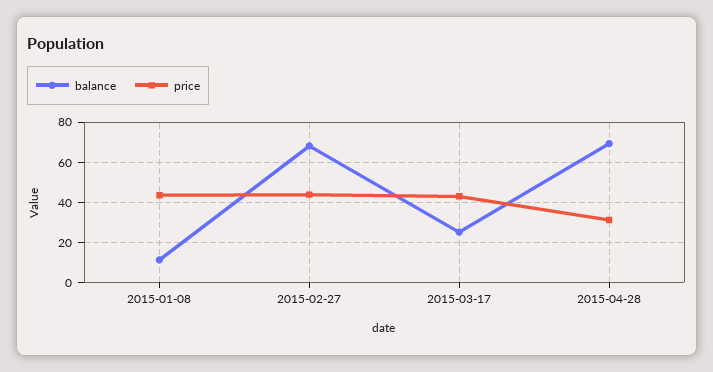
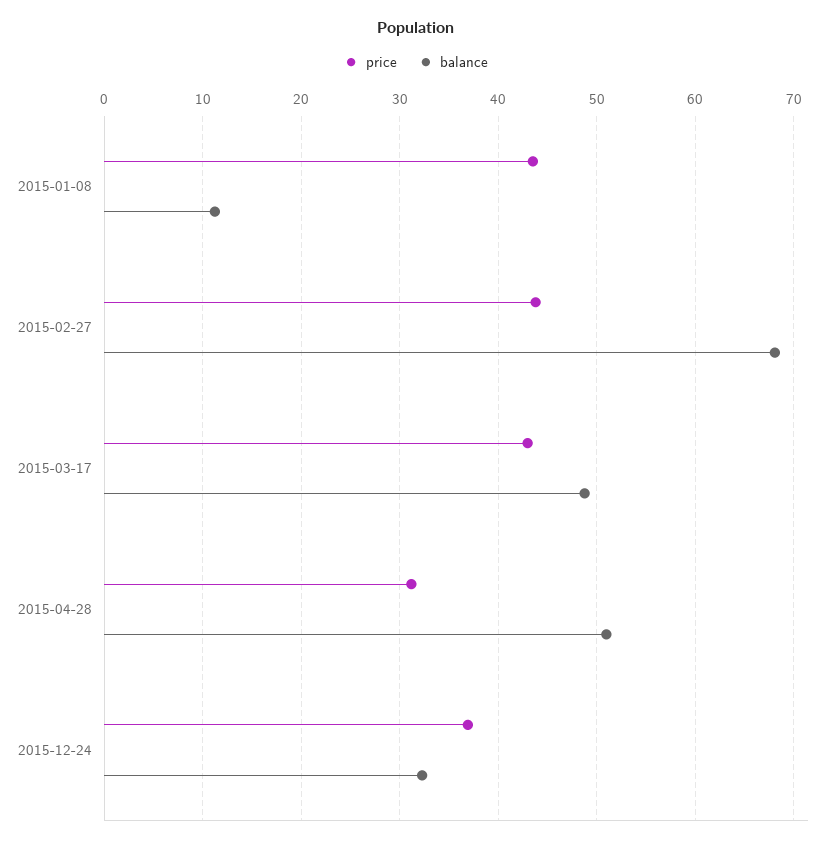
balance, 2015-03-17: 25 -> 49
balance, 2015-04-28: 70 -> 51
price, 2015-12-24: none -> 37
balance, 2015-12-24: none -> 32

